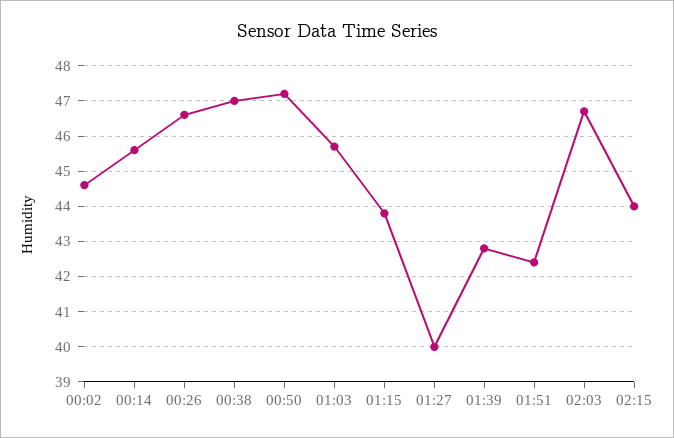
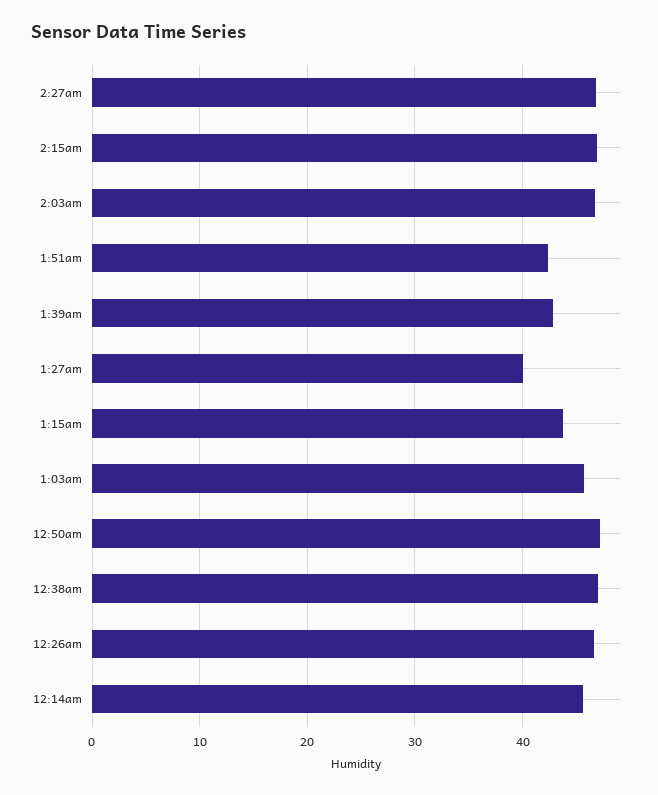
00:02: 44.5 -> none
02:15: 44 -> 47
2:27am: none -> 47

